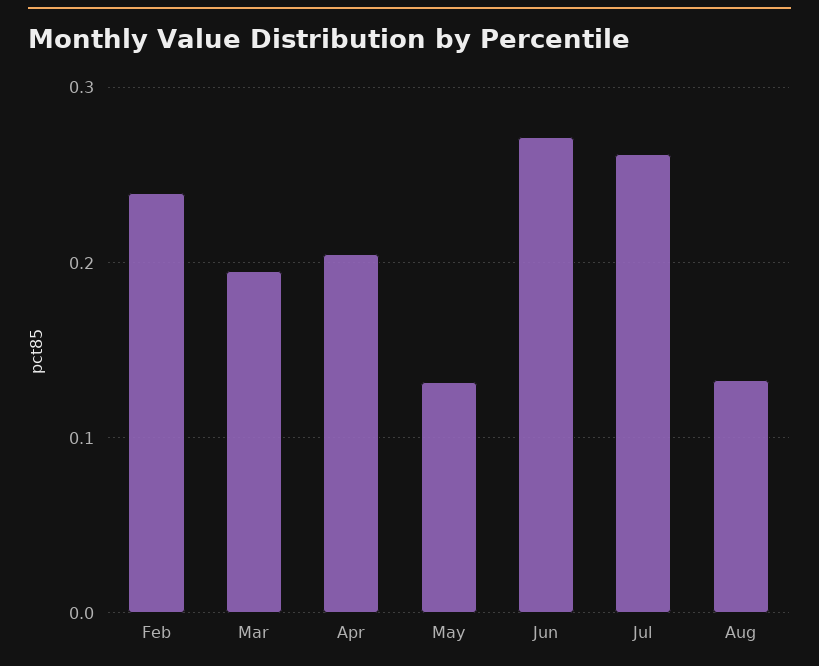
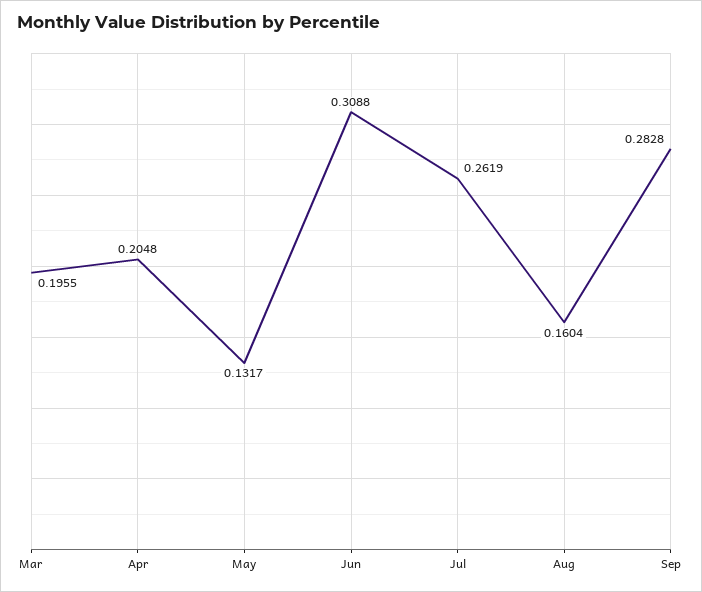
Feb: 0.24 -> none
Jun: 0.27 -> 0.3088
Aug: 0.13 -> 0.1604
Sep: none -> 0.2828

